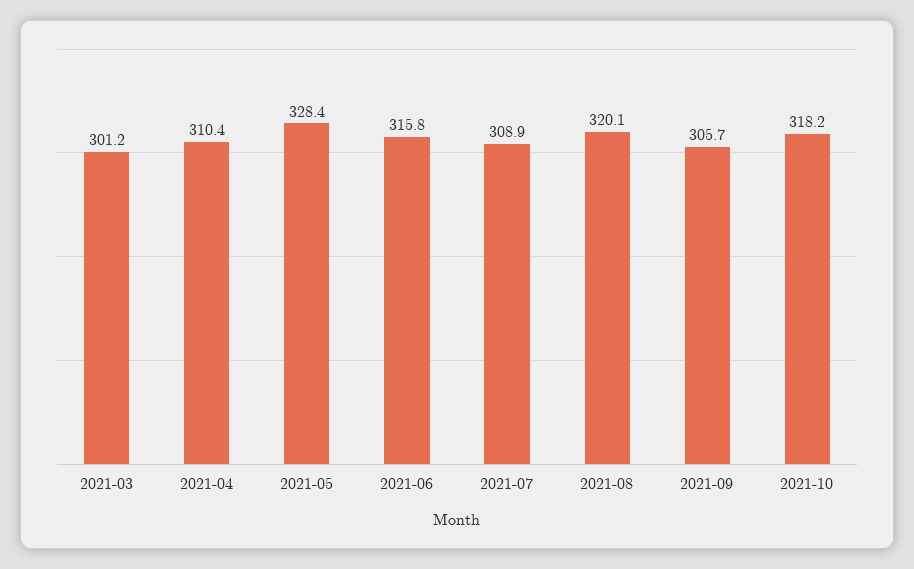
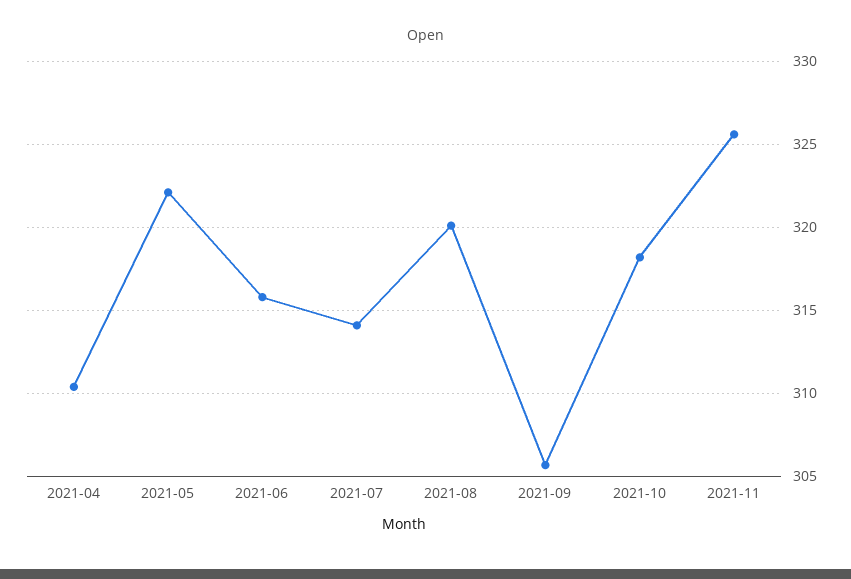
2021-03: 301.2 -> none
2021-05: 328.4 -> 322
2021-07: 308.9 -> 314
2021-11: none -> 325.5

